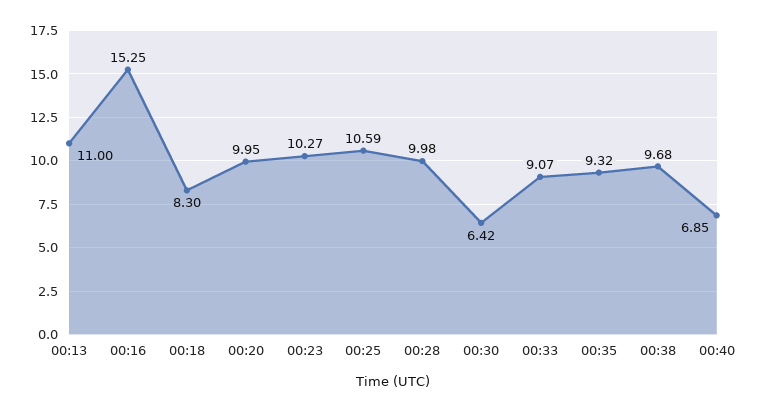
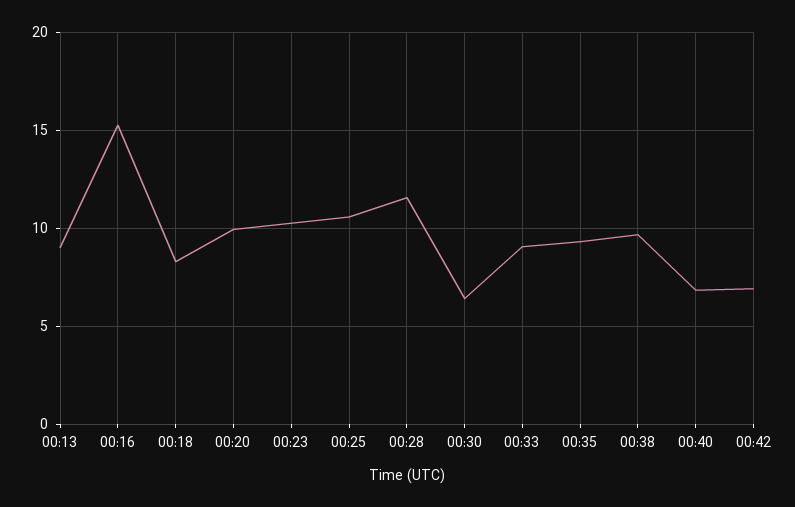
00:13: 11 -> 9
00:28: 9.98 -> 11.5
00:42: none -> 7

